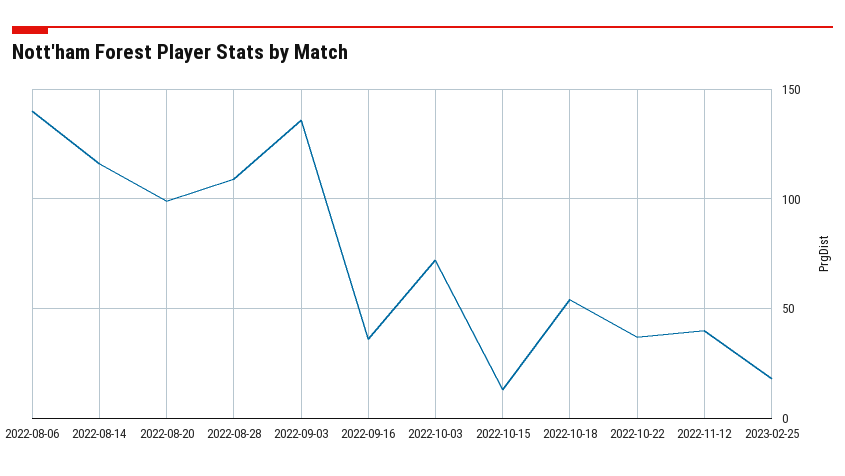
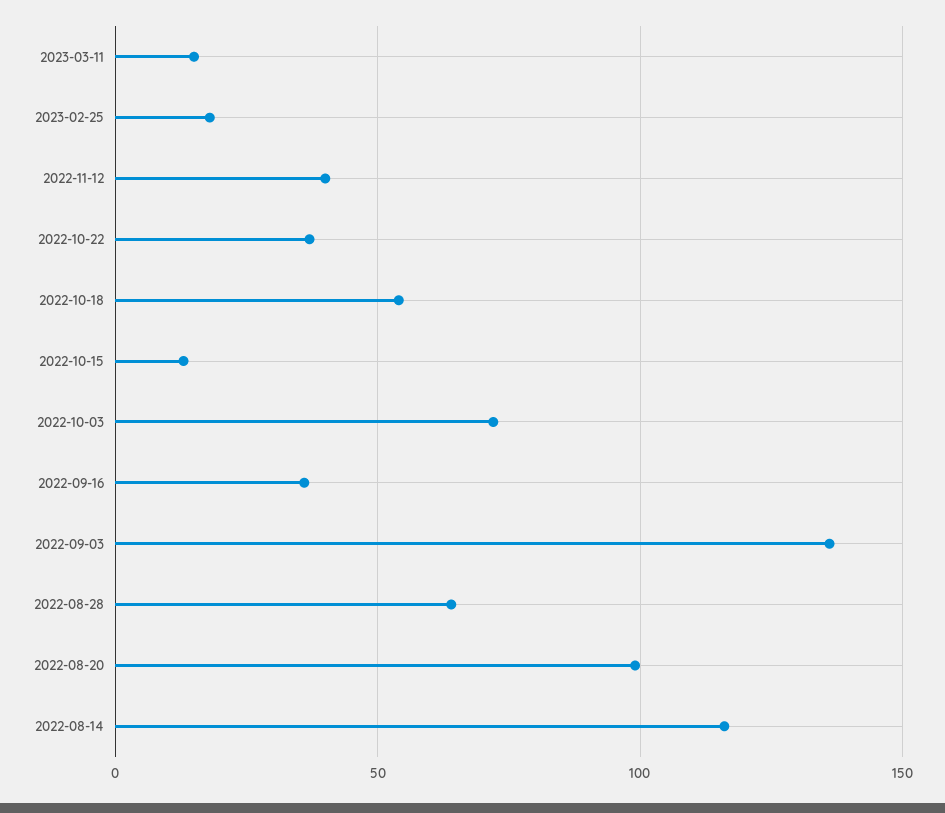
2022-08-06: 140 -> none
2022-08-28: 110 -> 65
2023-03-11: none -> 15

